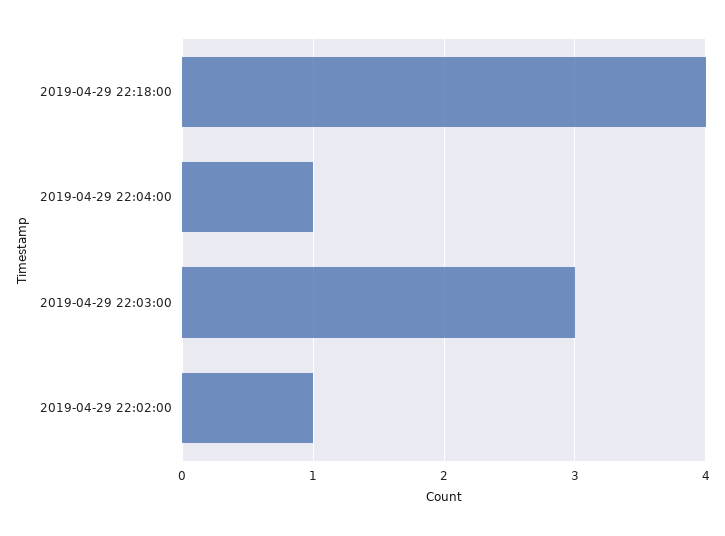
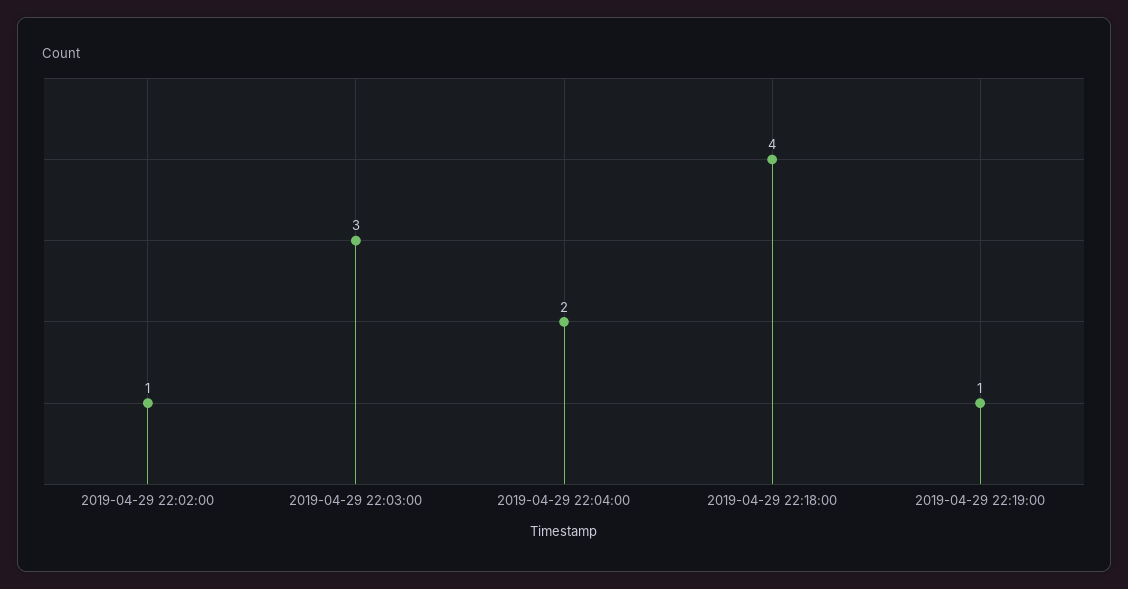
2019-04-29 22:04:00: 1 -> 2
2019-04-29 22:19:00: none -> 1

